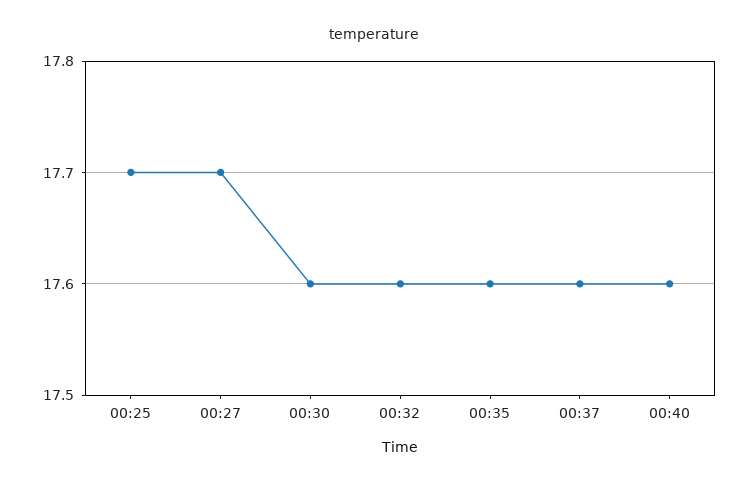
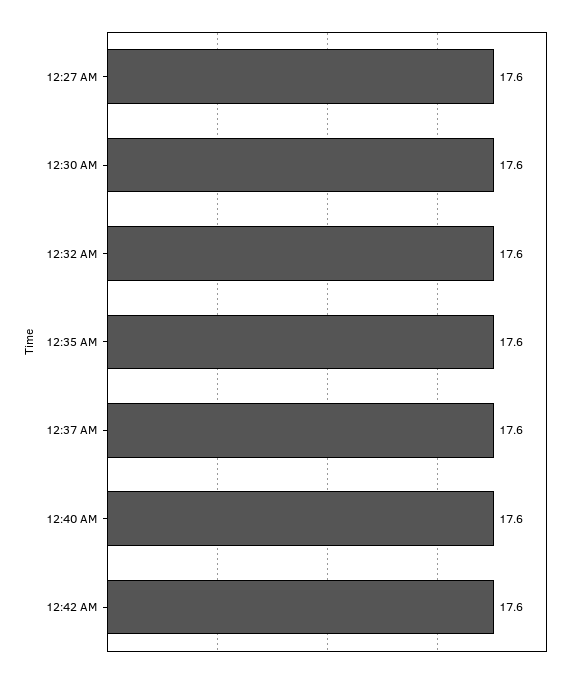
00:25: 17.7 -> none
00:27: 17.7 -> 17.6
12:42 AM: none -> 17.6

